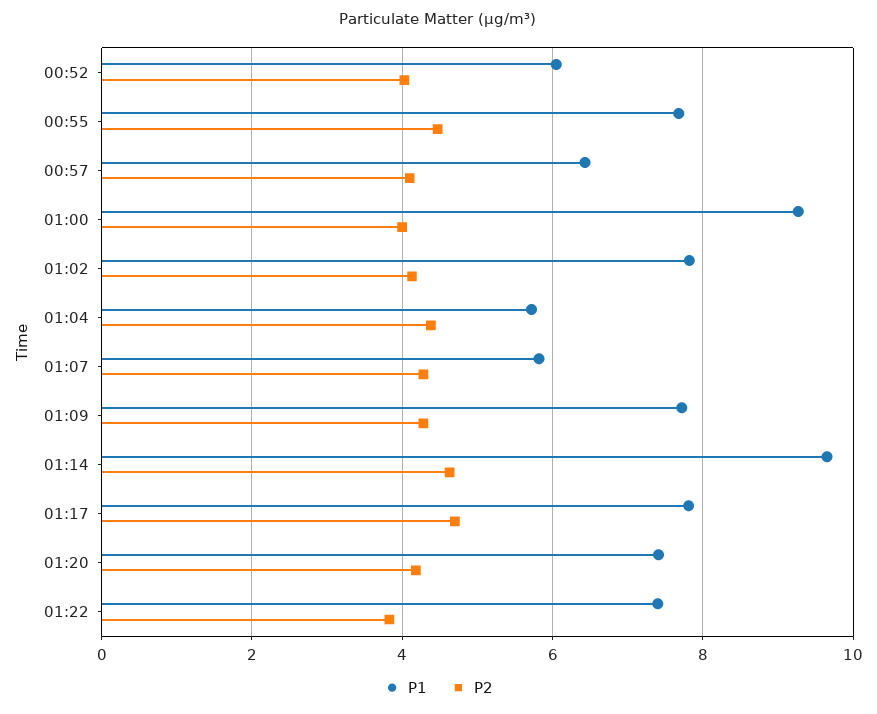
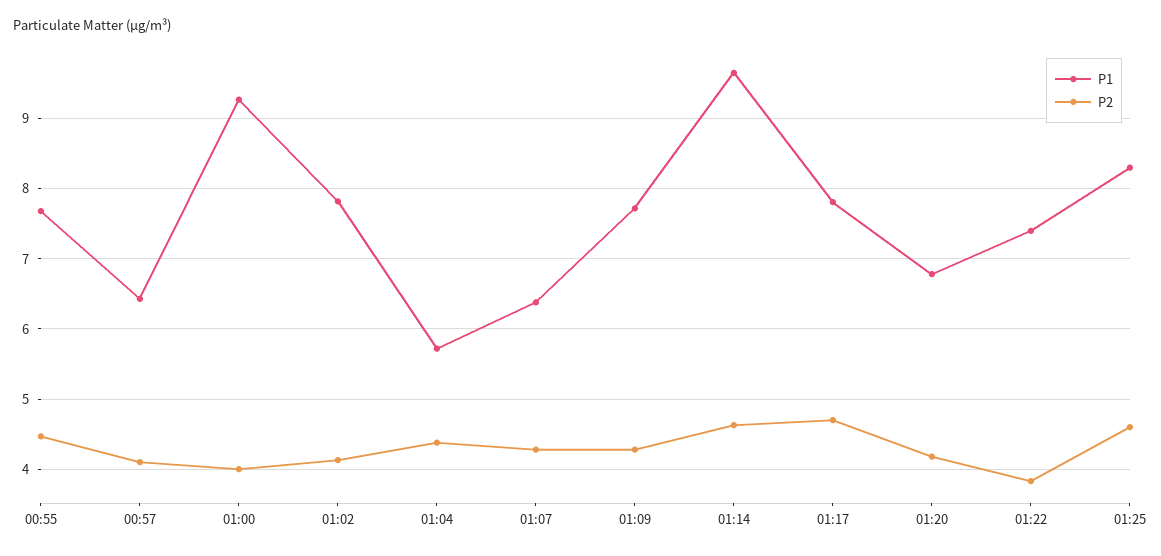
P1, 00:52: 6 -> none
P2, 00:52: 4 -> none
P1, 01:07: 5.8 -> 6.4
P1, 01:20: 7.4 -> 6.8
P1, 01:25: none -> 8.3
P2, 01:25: none -> 4.6

